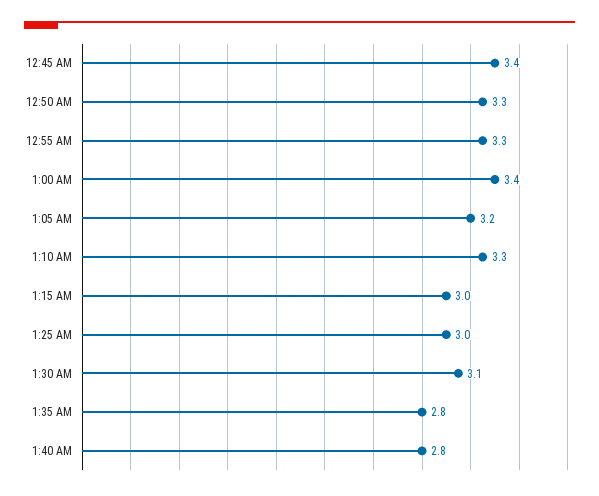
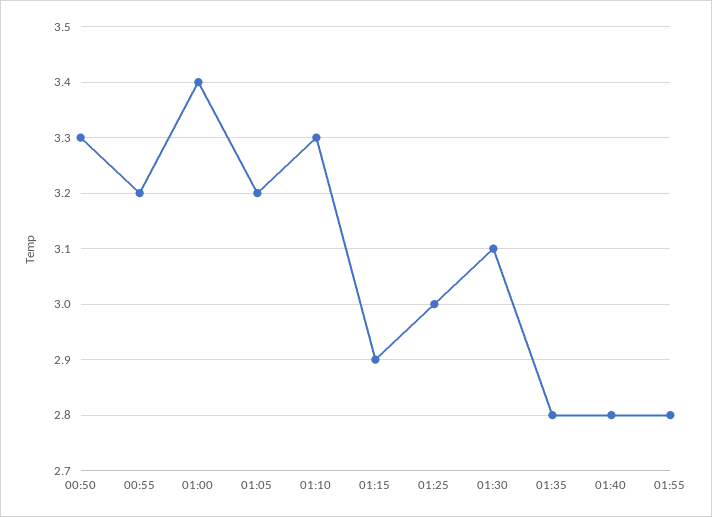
12:45 AM: 3.4 -> none
12:55 AM: 3.3 -> 3.2
1:15 AM: 3 -> 2.9
01:55: none -> 2.8

